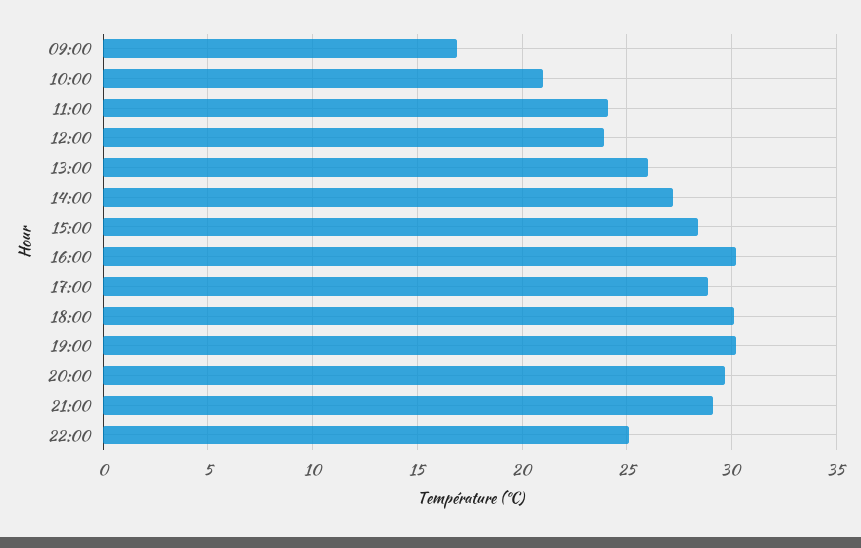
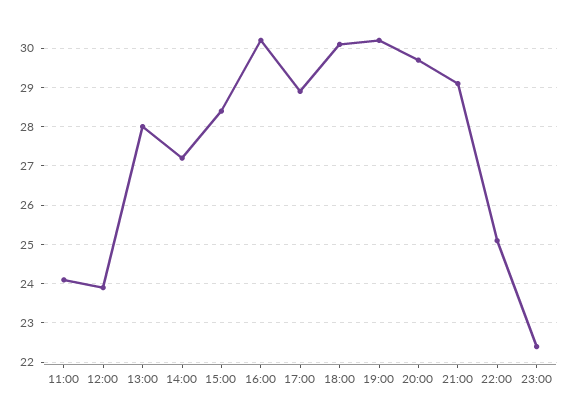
09:00: 17 -> none
10:00: 21 -> none
13:00: 26 -> 28
23:00: none -> 22.5

